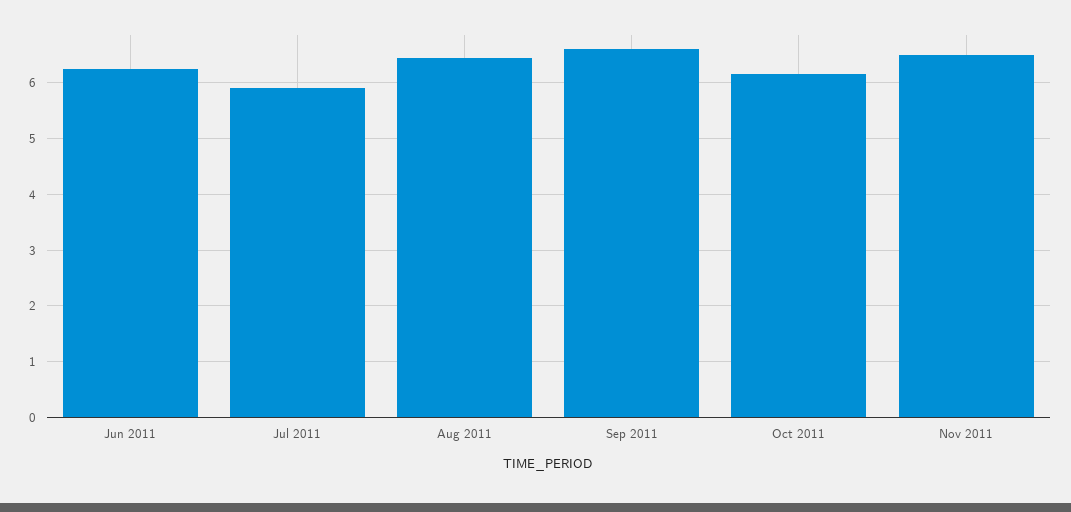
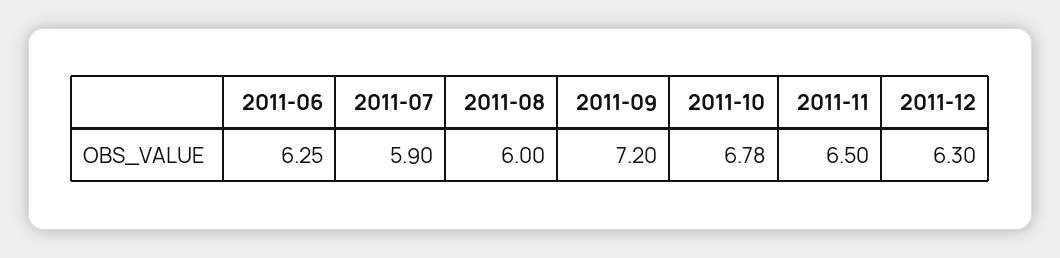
Aug 2011: 6.4 -> 6
Sep 2011: 6.6 -> 7.2
Oct 2011: 6.2 -> 6.78
2011-12: none -> 6.3

